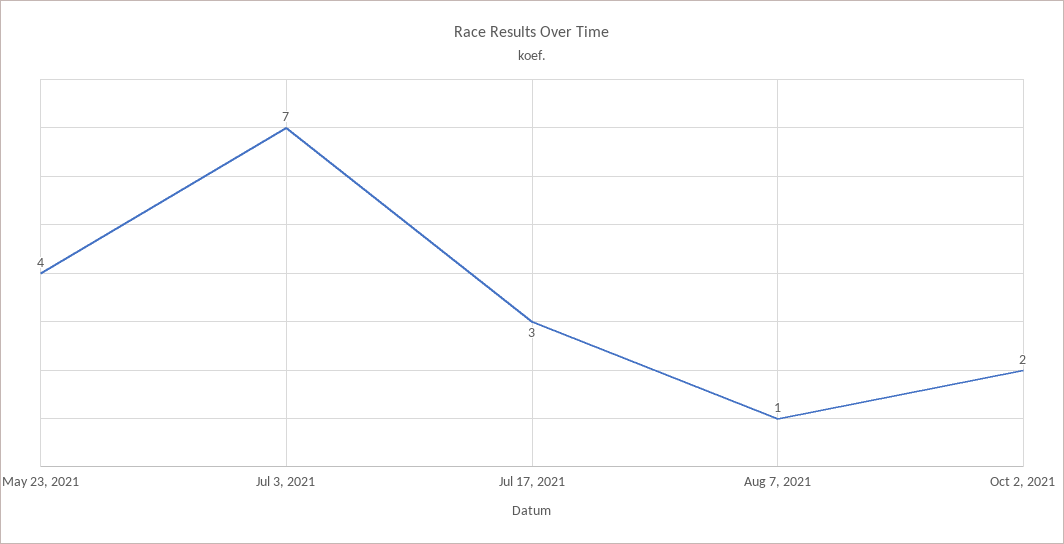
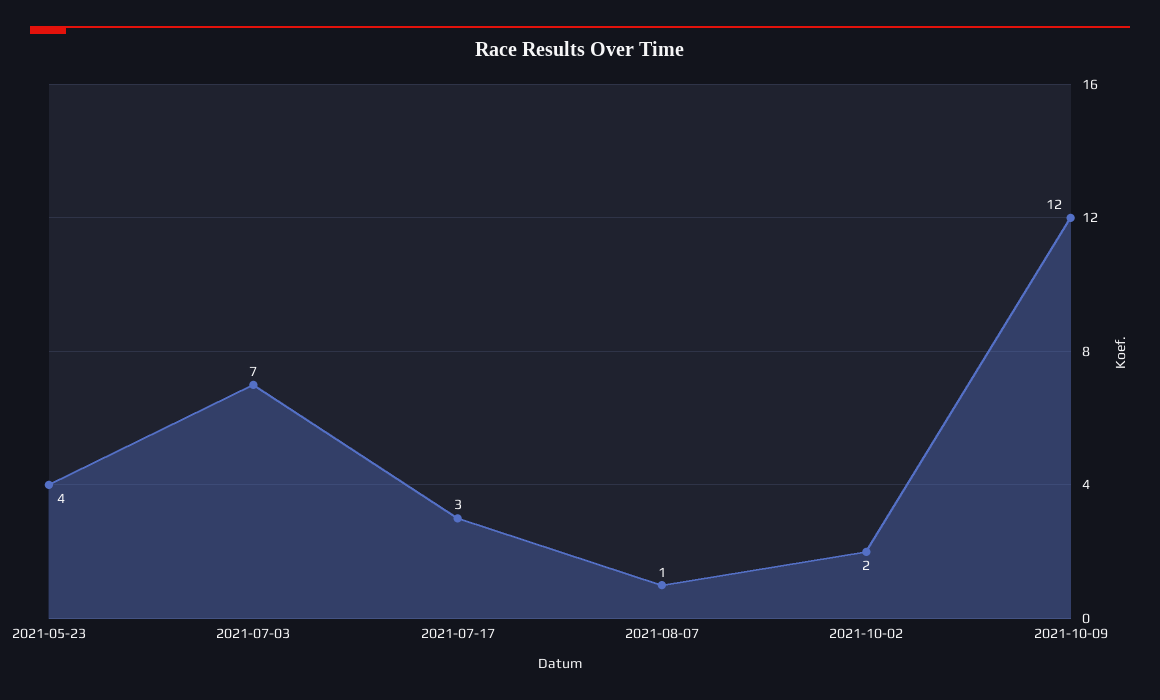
2021-10-09: none -> 12

